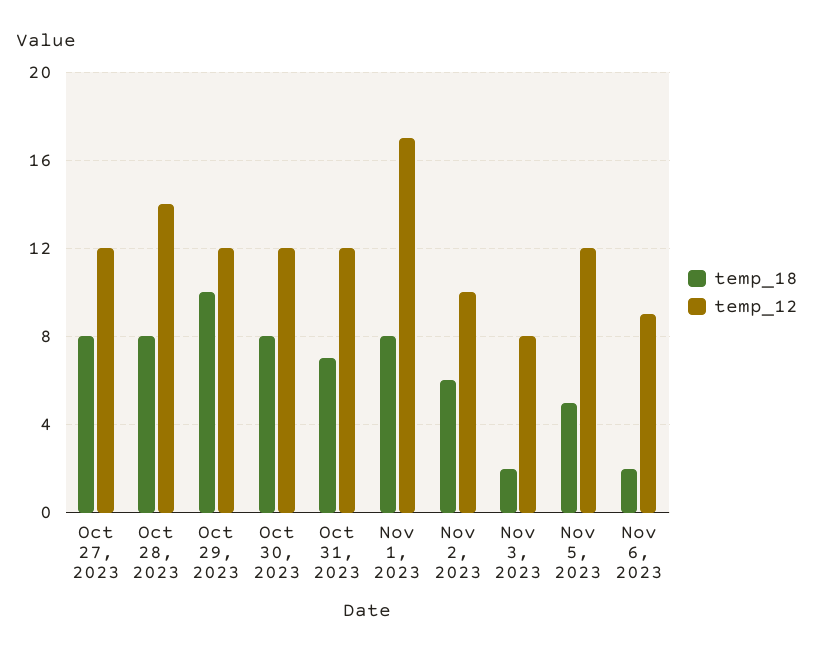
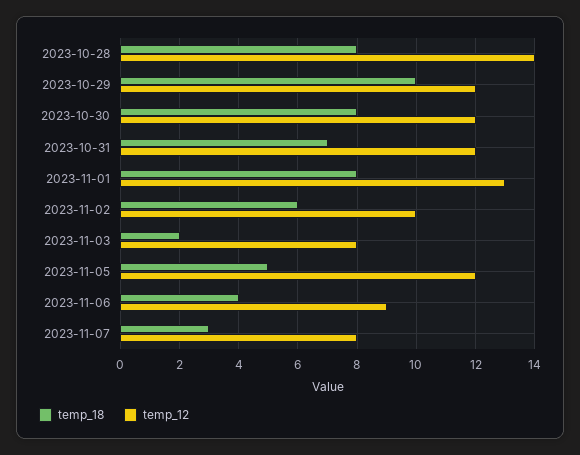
temp_18, Oct 27, 2023: 8 -> none
temp_12, Oct 27, 2023: 12 -> none
temp_12, Nov 1, 2023: 17 -> 13
temp_18, Nov 6, 2023: 2 -> 4
temp_18, 2023-11-07: none -> 3
temp_12, 2023-11-07: none -> 8

